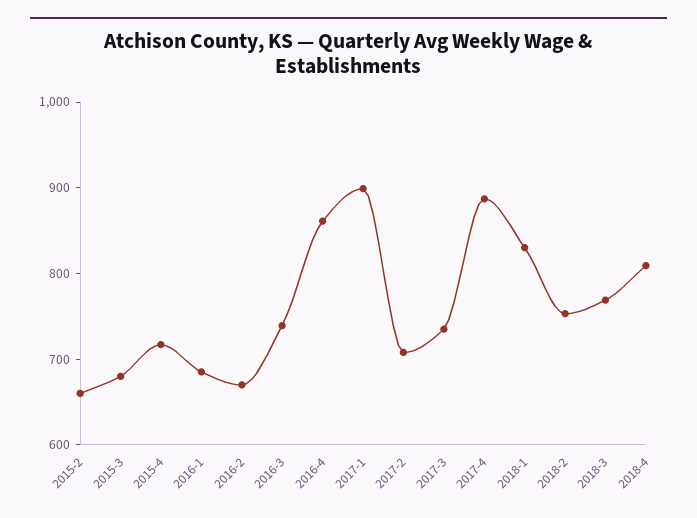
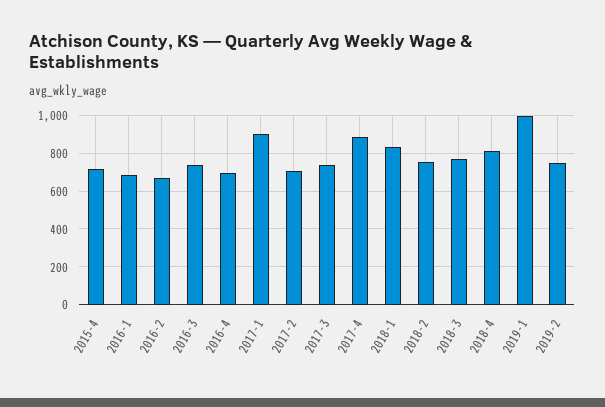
2015-2: 660 -> none
2015-3: 680 -> none
2016-4: 860 -> 700
2019-1: none -> 1000
2019-2: none -> 750

